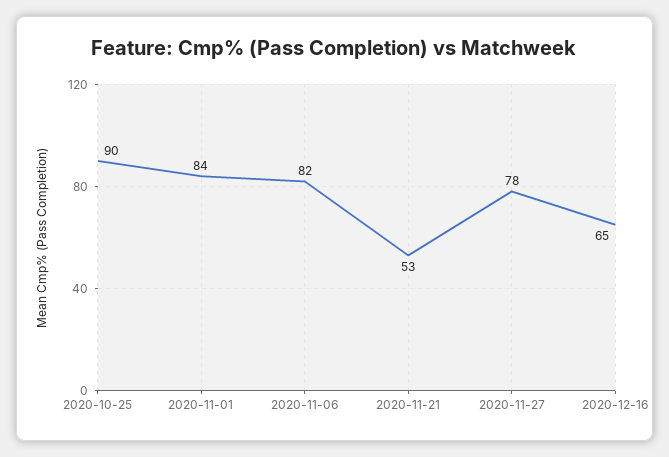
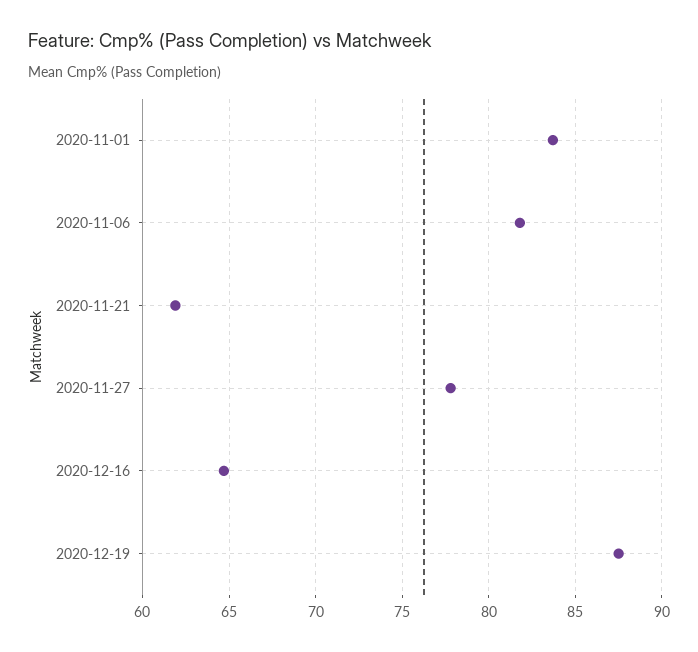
2020-10-25: 90 -> none
2020-11-21: 53 -> 62
2020-12-19: none -> 87.5

